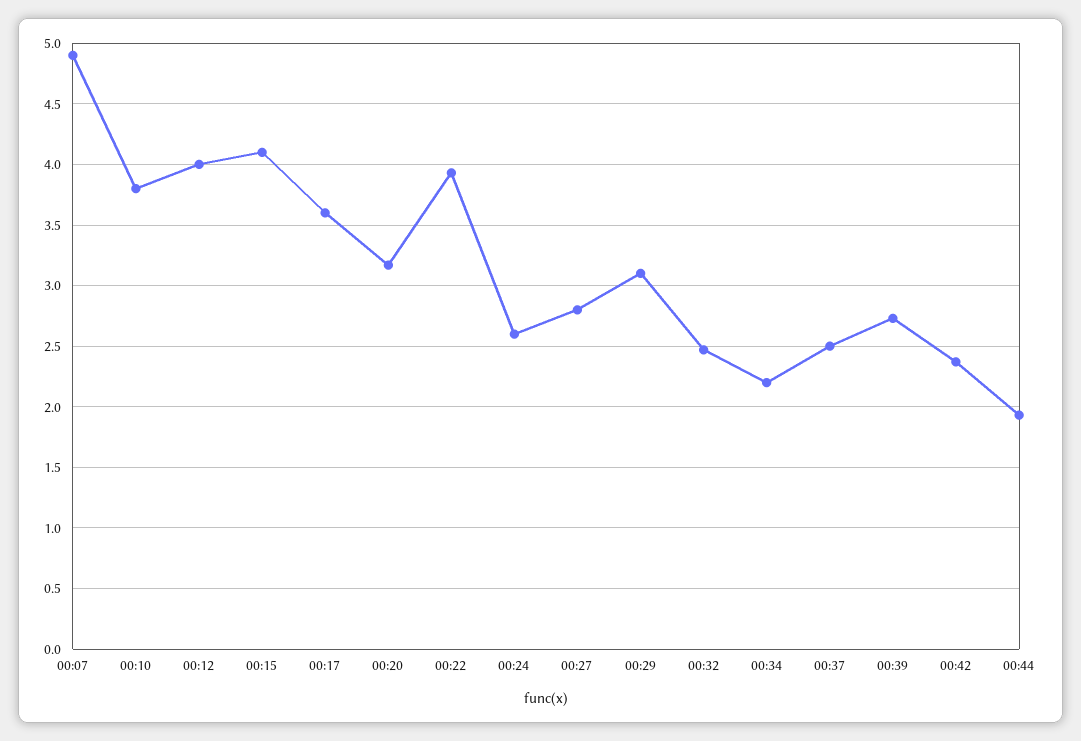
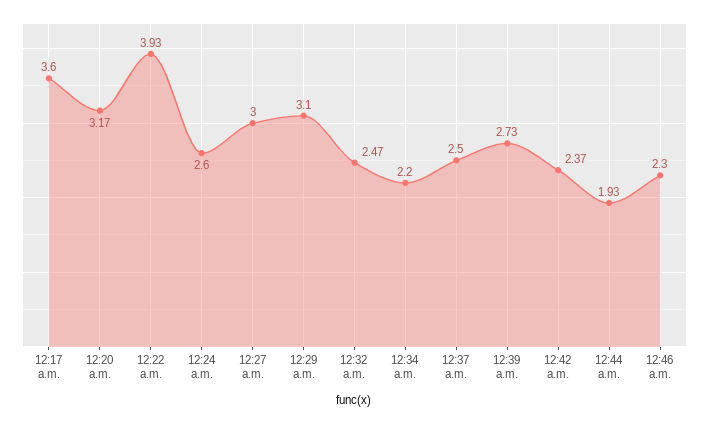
00:07: 4.9 -> none
00:10: 3.8 -> none
00:12: 4 -> none
00:15: 4.1 -> none
00:27: 2.8 -> 3
12:46 a.m.: none -> 2.3

